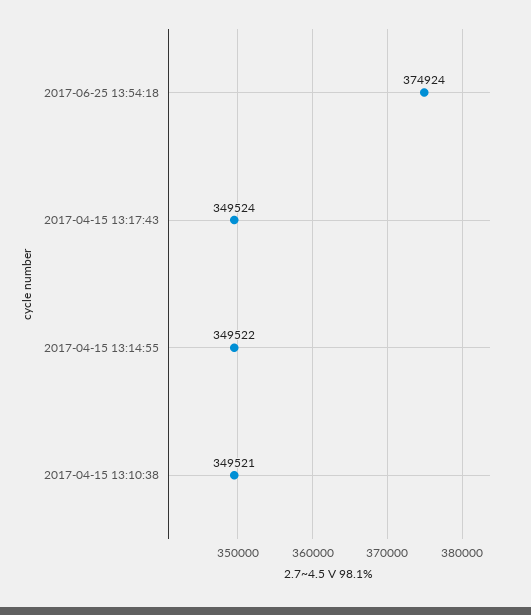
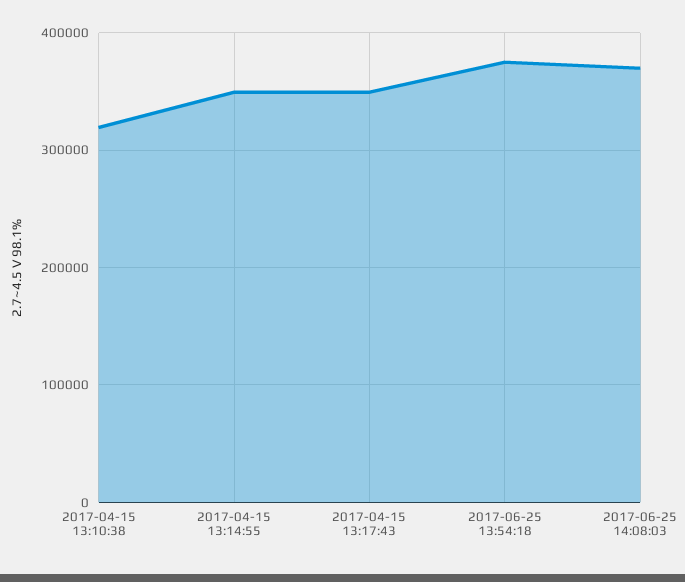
2017-04-15 13:10:38: 349521 -> 320000
2017-06-25 14:08:03: none -> 370000

